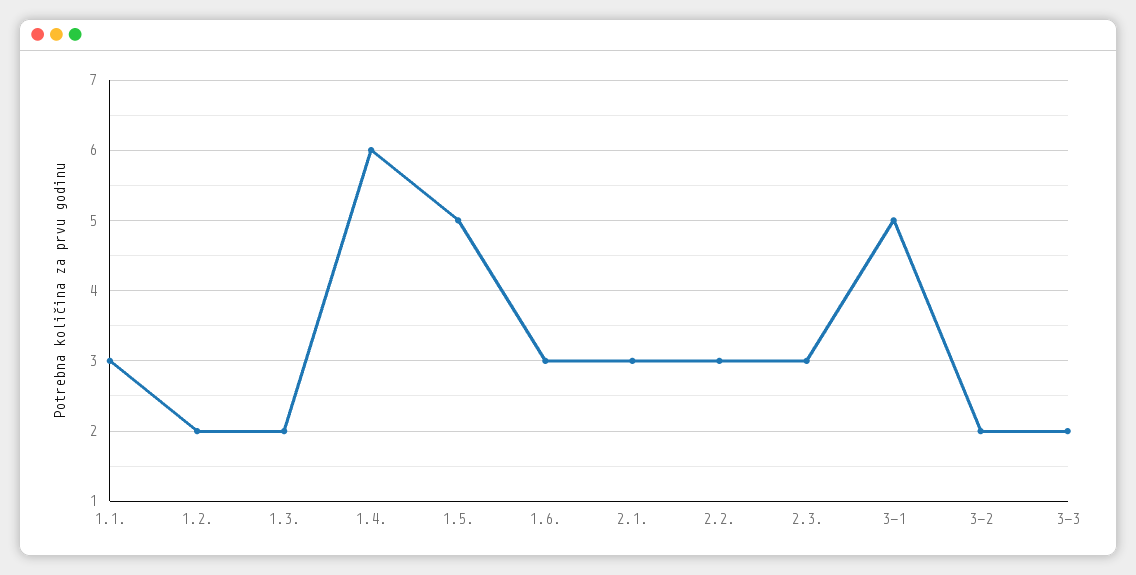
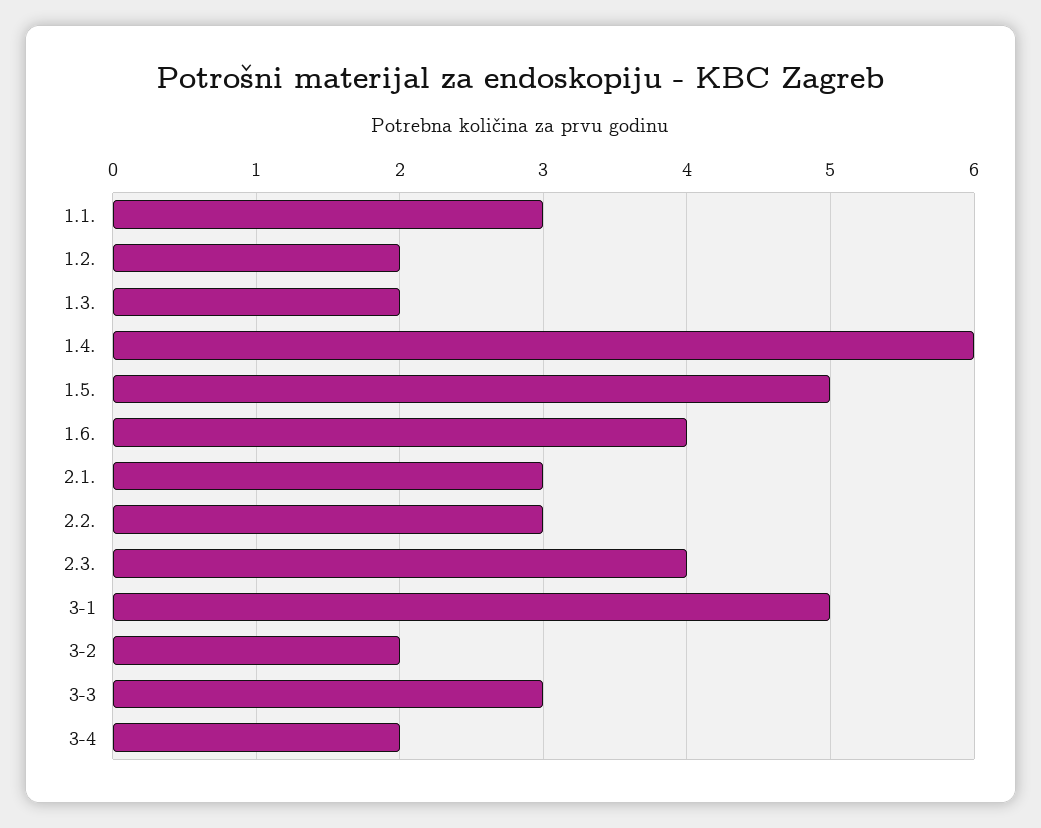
1.6.: 3 -> 4
2.3.: 3 -> 4
3-3: 2 -> 3
3-4: none -> 2

